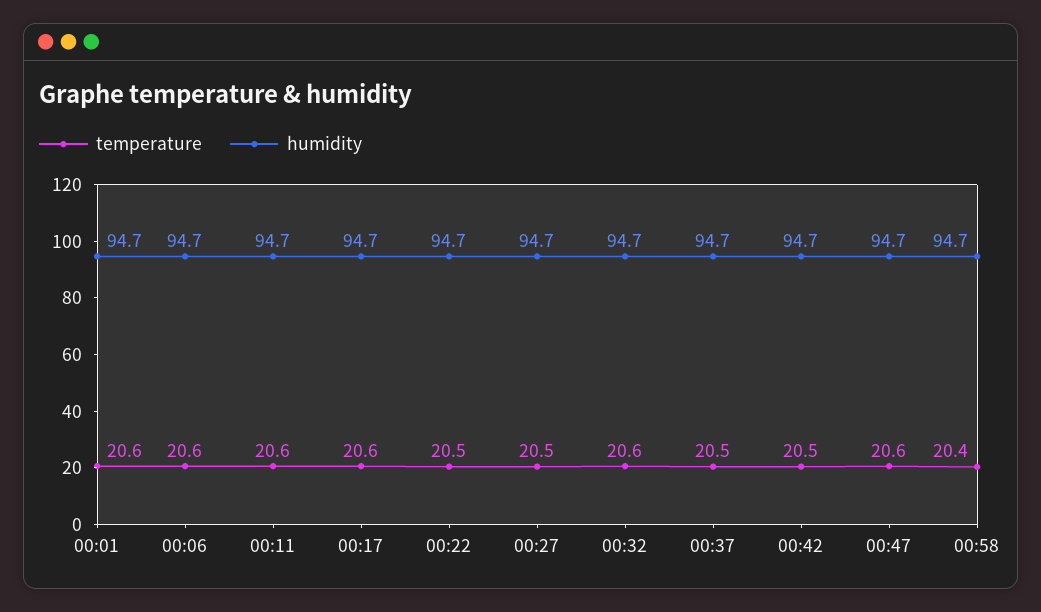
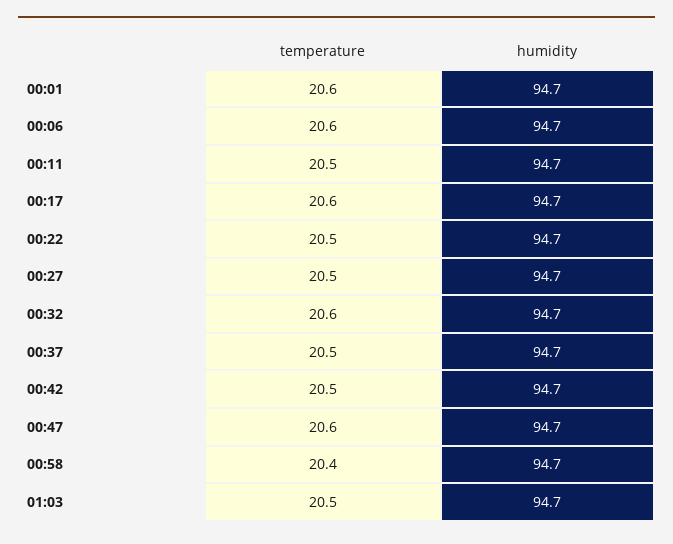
temperature, 00:11: 20.6 -> 20.5
temperature, 01:03: none -> 20.5
humidity, 01:03: none -> 94.7

